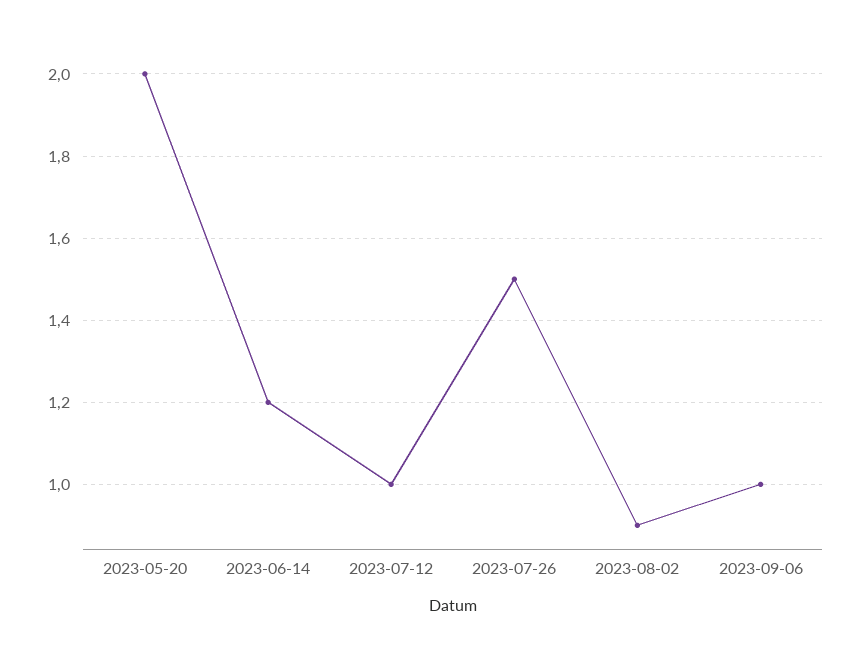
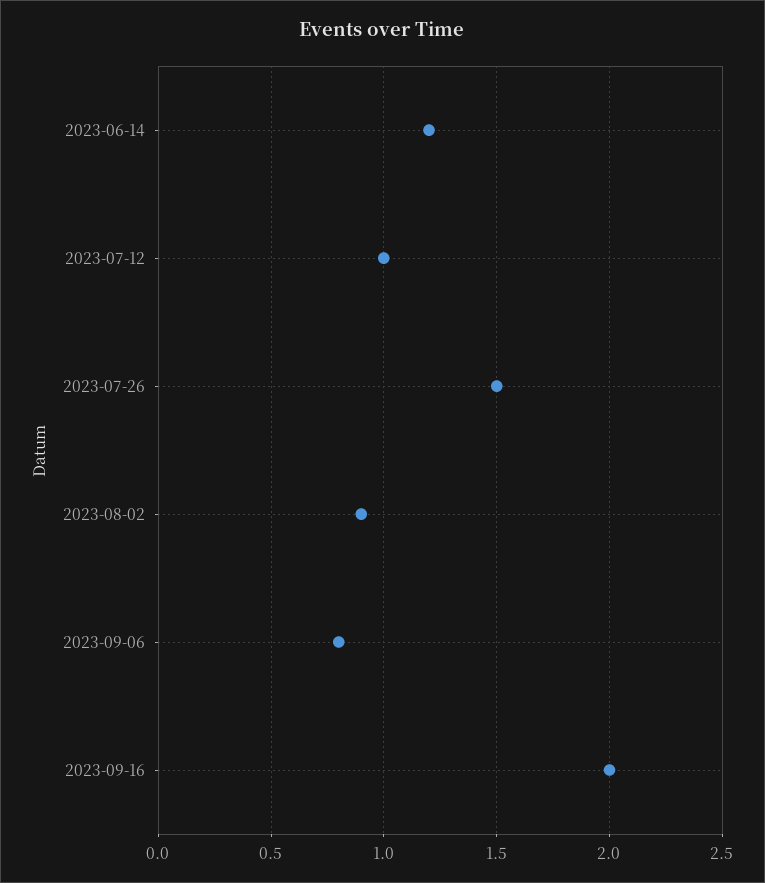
2023-05-20: 2 -> none
2023-09-06: 1 -> 0.8
2023-09-16: none -> 2

